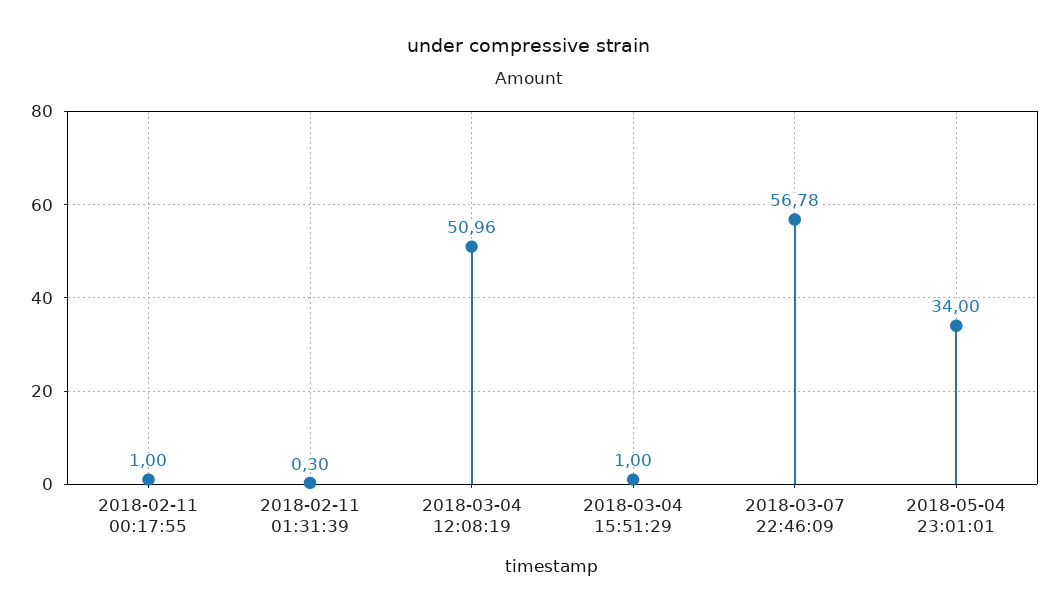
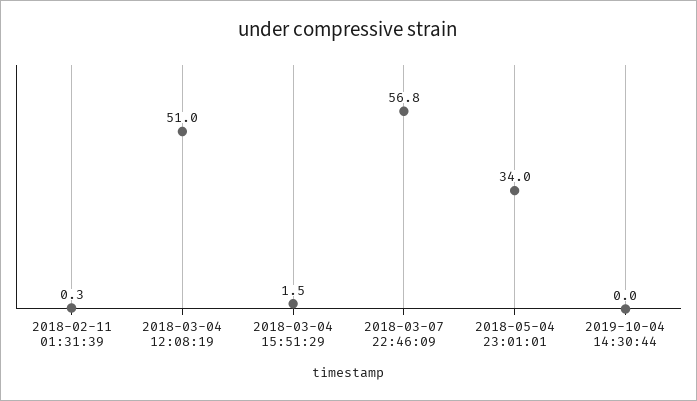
2018-02-11 00:17:55: 1 -> none
2018-03-04 15:51:29: 1 -> 1.5
2019-10-04 14:30:44: none -> 0

